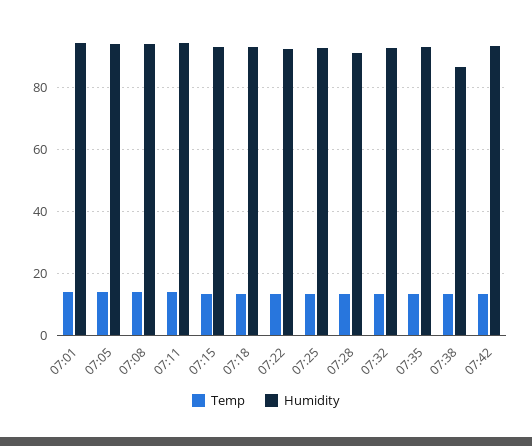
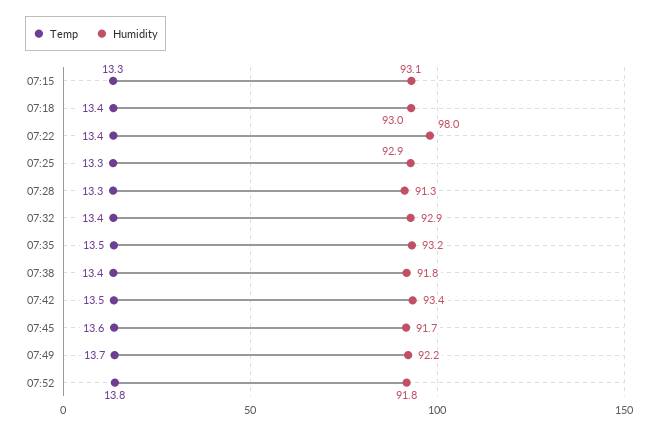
Temp, 07:01: 14 -> none
Humidity, 07:01: 94 -> none
Temp, 07:05: 14 -> none
Humidity, 07:05: 94 -> none
Temp, 07:08: 14 -> none
Humidity, 07:08: 94 -> none
Temp, 07:11: 14 -> none
Humidity, 07:11: 94 -> none
Humidity, 07:22: 92 -> 98
Humidity, 07:38: 86 -> 91.8
Temp, 07:45: none -> 13.6
Humidity, 07:45: none -> 91.7
Temp, 07:49: none -> 13.7
Humidity, 07:49: none -> 92.2
Temp, 07:52: none -> 13.8
Humidity, 07:52: none -> 91.8

